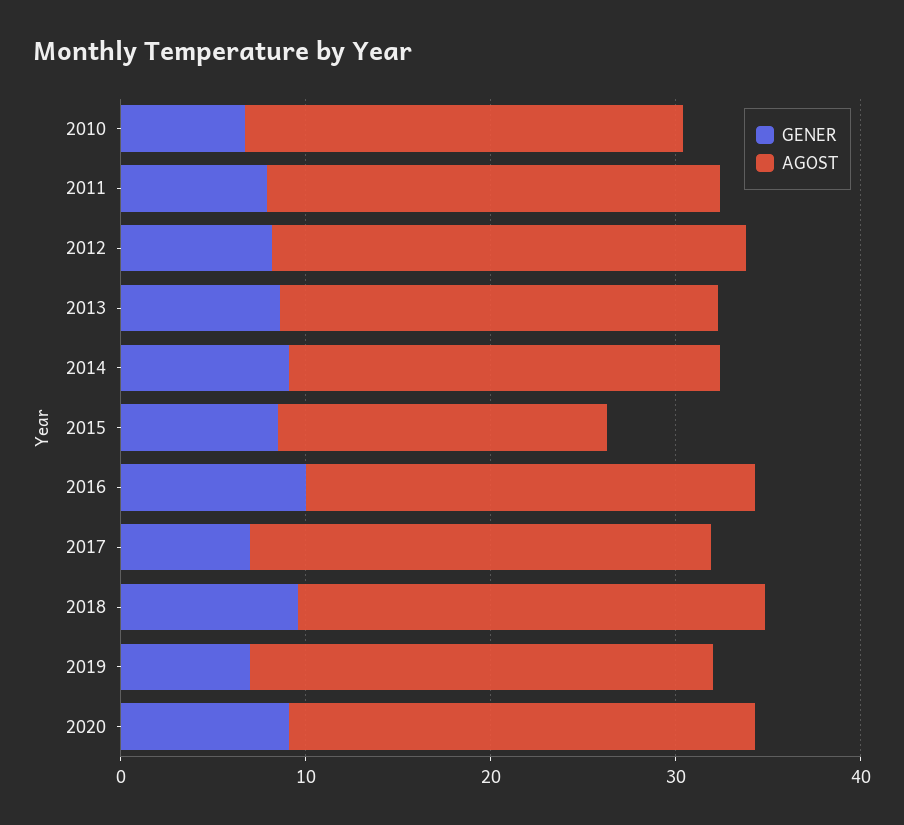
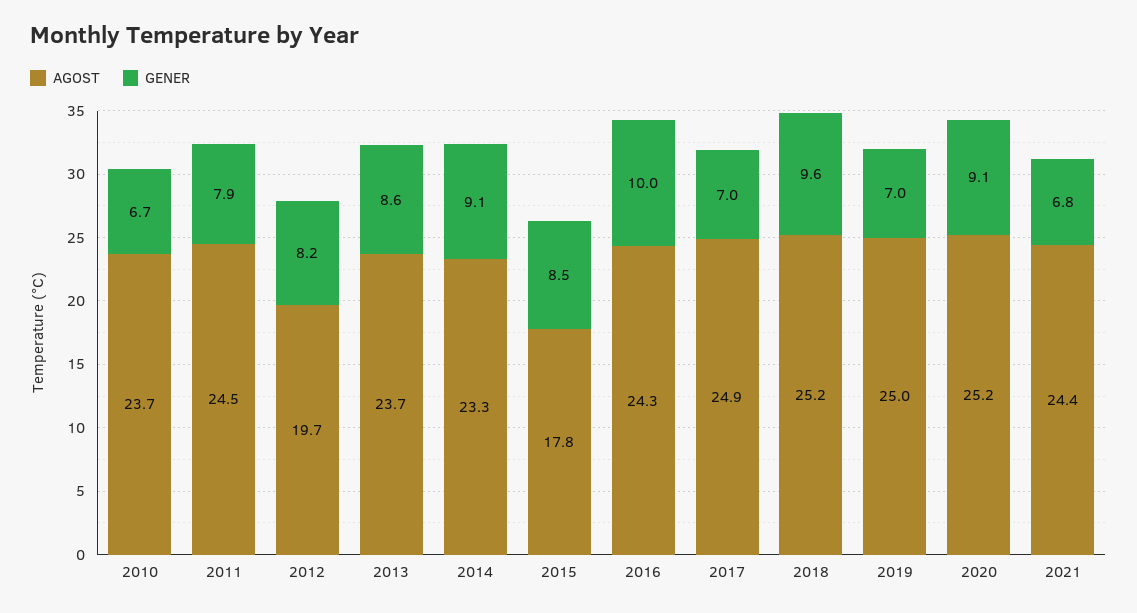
AGOST, 2012: 26 -> 19.7
AGOST, 2021: none -> 24.4
GENER, 2021: none -> 6.8

